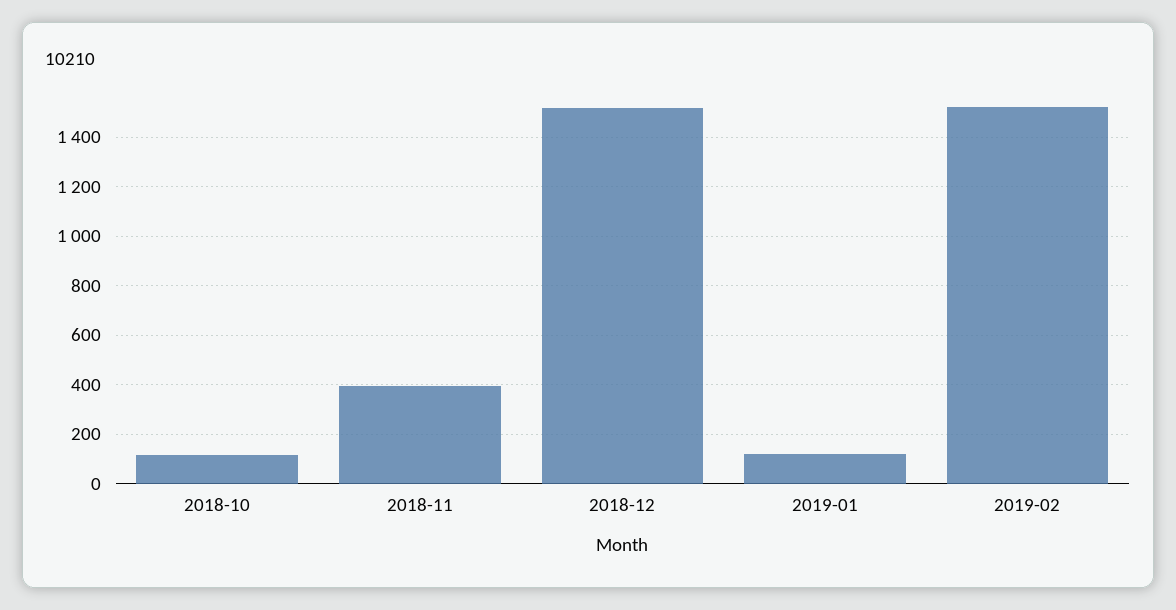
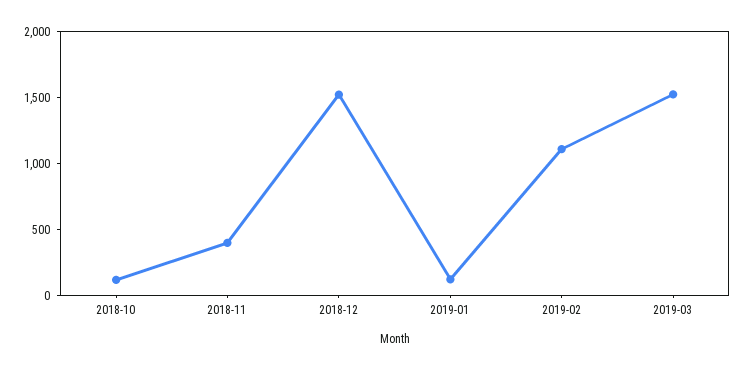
2019-02: 1525 -> 1100
2019-03: none -> 1500

